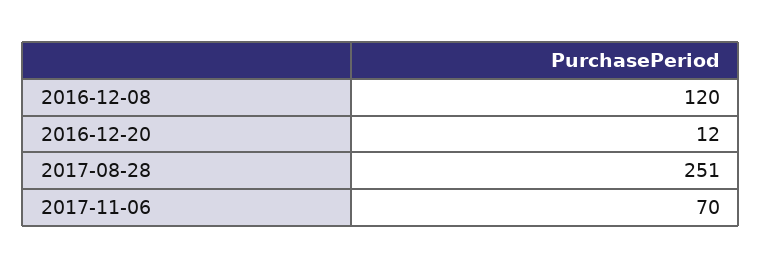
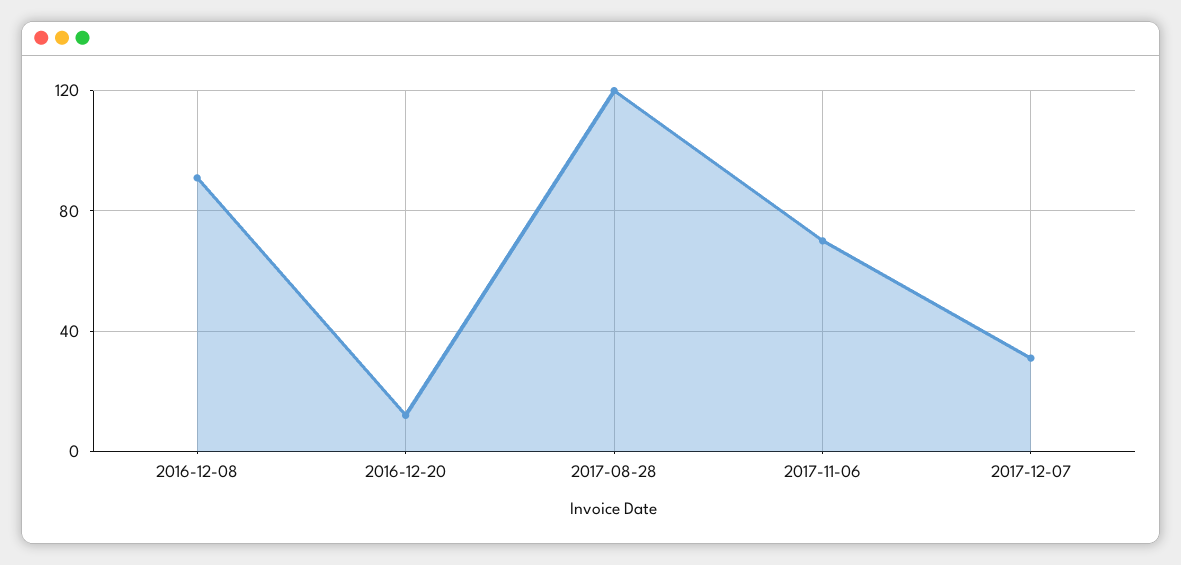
2016-12-08: 120 -> 90
2017-08-28: 251 -> 120
2017-12-07: none -> 30

